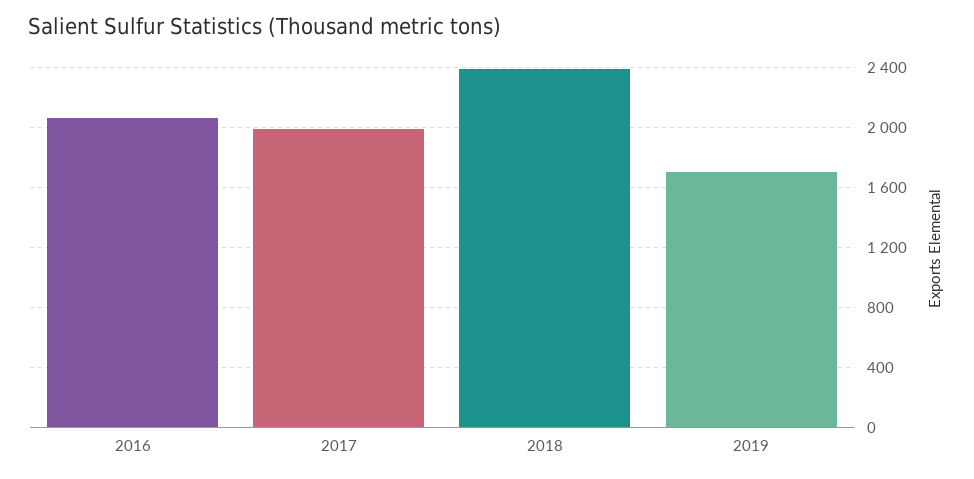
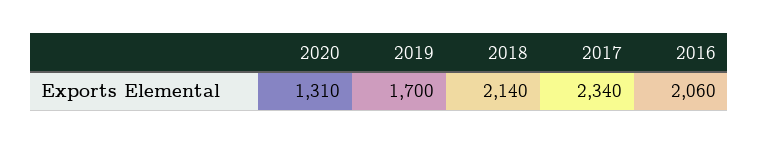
2017: 2000 -> 2340
2018: 2400 -> 2140
2020: none -> 1310

